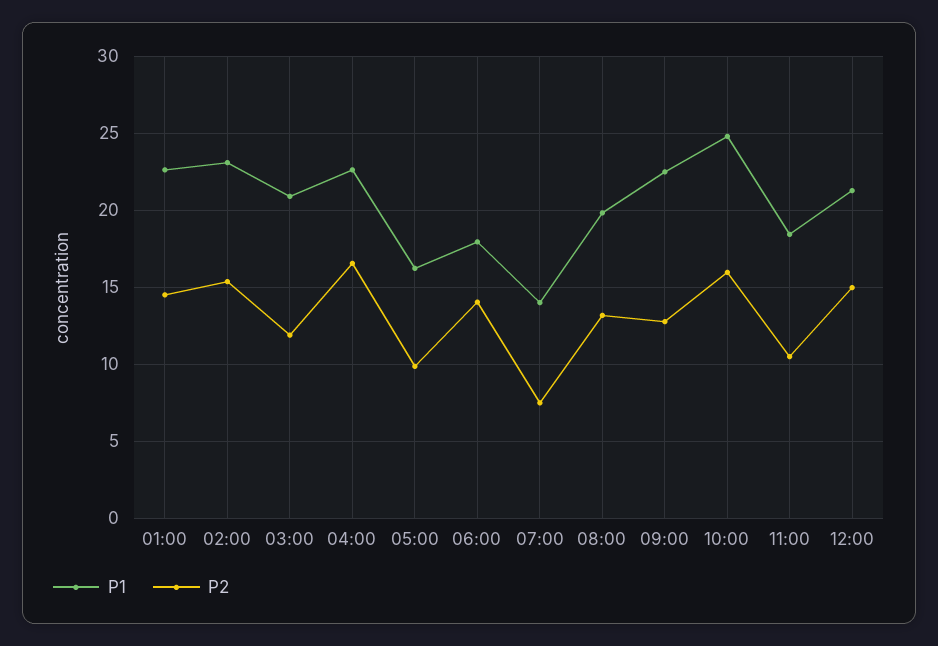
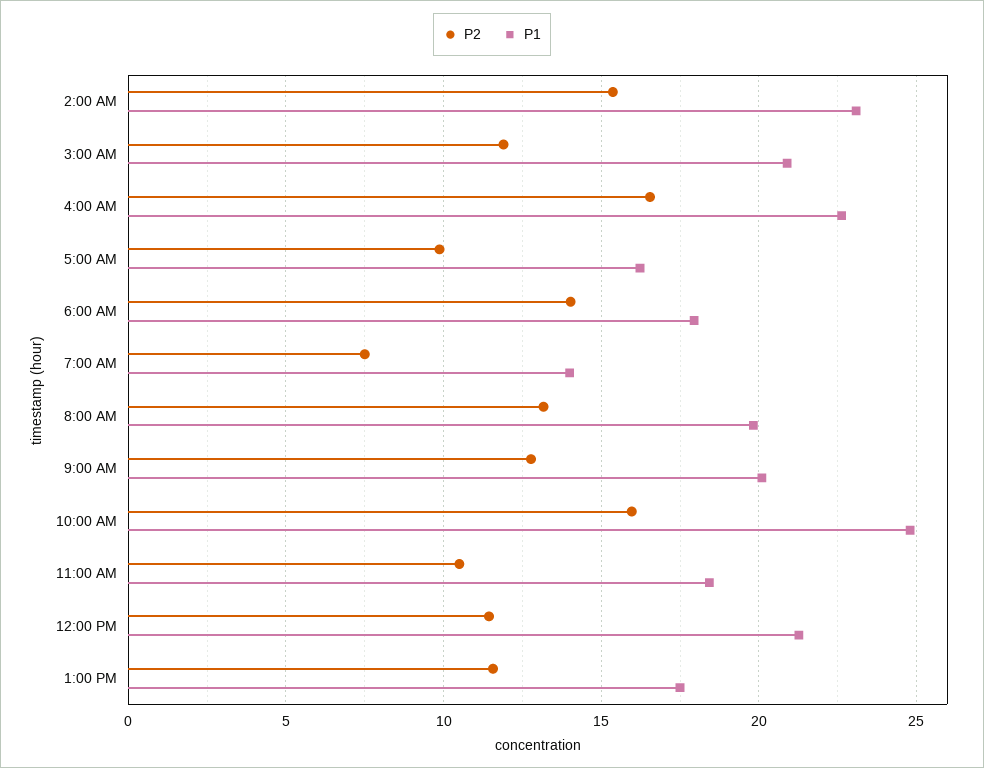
P1, 01:00: 22.5 -> none
P2, 01:00: 14.5 -> none
P1, 09:00: 22.5 -> 20
P2, 12:00: 15 -> 11.5
P2, 1:00 PM: none -> 11.5
P1, 1:00 PM: none -> 17.5

